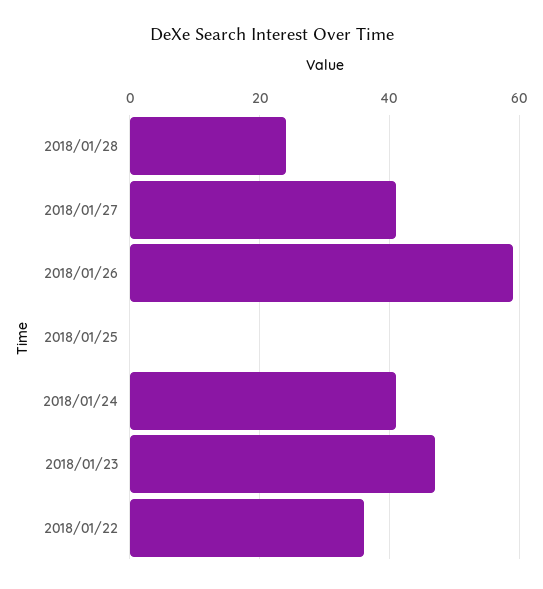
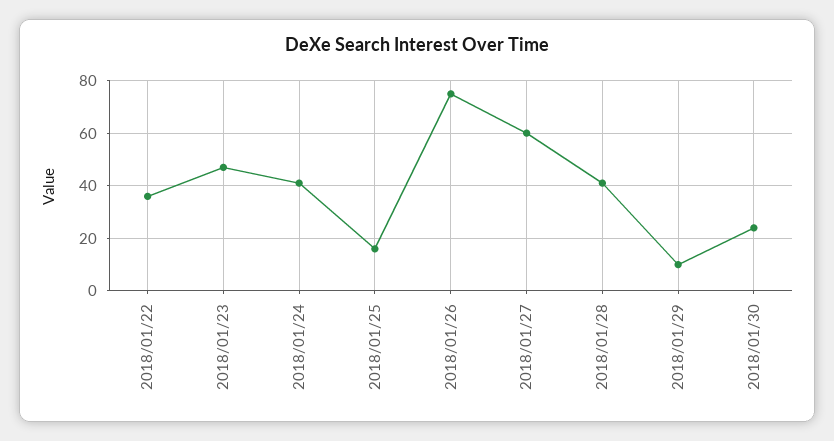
2018/01/28: 25 -> 40
2018/01/27: 40 -> 60
2018/01/26: 60 -> 75
2018/01/25: 0 -> 15
2018/01/29: none -> 10
2018/01/30: none -> 25

